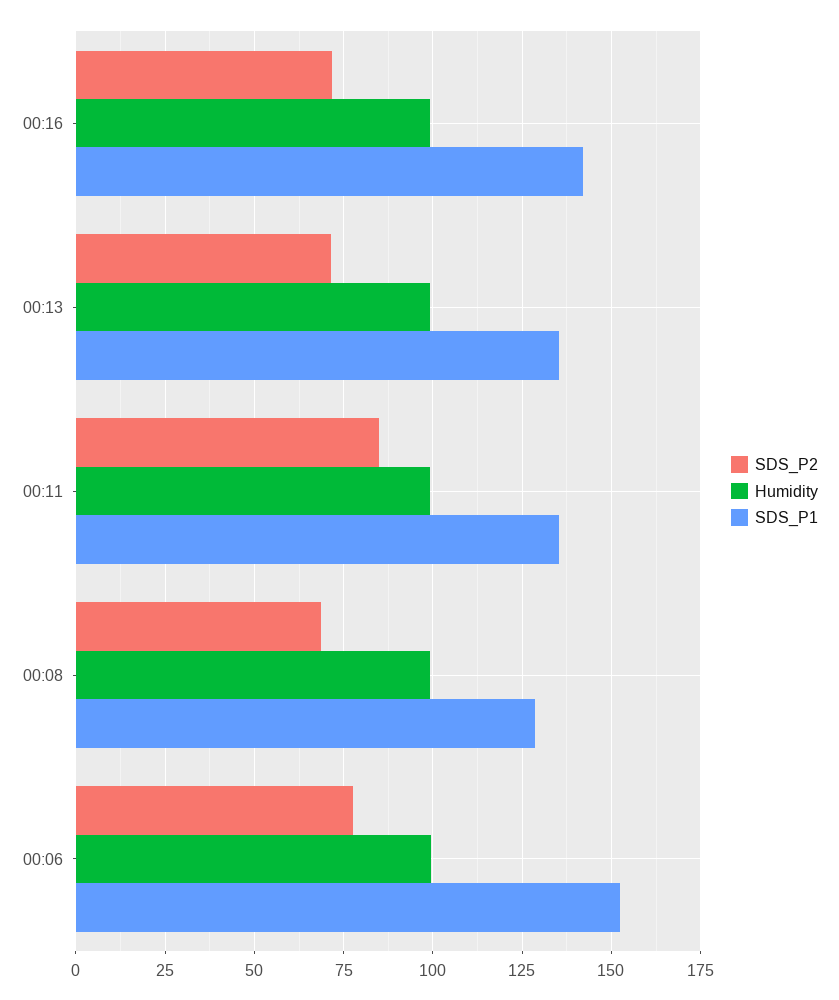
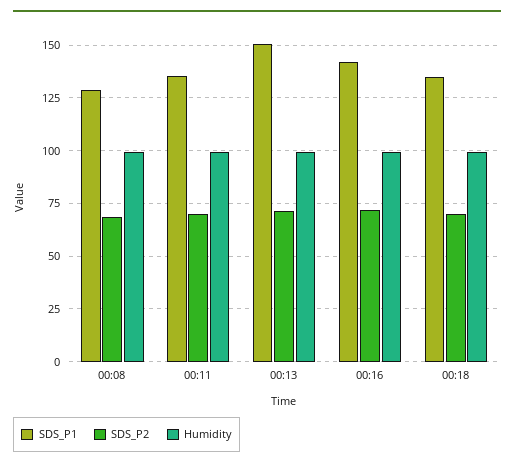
SDS_P1, 00:13: 135 -> 150
SDS_P2, 00:11: 85 -> 70
SDS_P2, 00:06: 77.5 -> none
Humidity, 00:06: 100 -> none
SDS_P1, 00:06: 152.5 -> none
SDS_P1, 00:18: none -> 135
SDS_P2, 00:18: none -> 70
Humidity, 00:18: none -> 100

